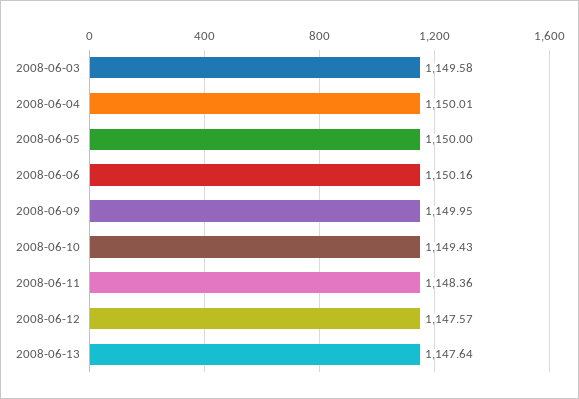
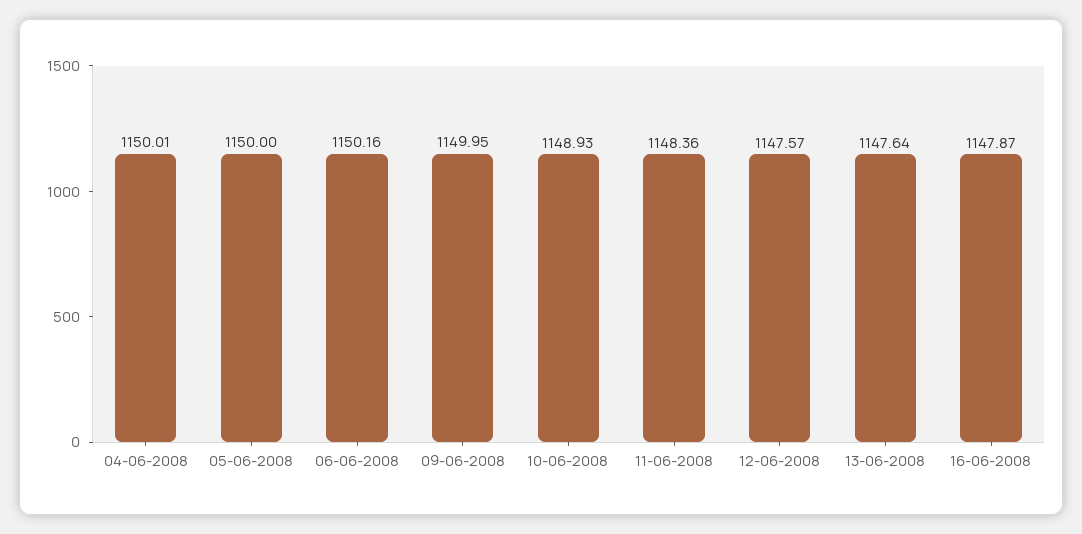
2008-06-03: 1149.58 -> none
2008-06-10: 1149.43 -> 1148.93
16-06-2008: none -> 1147.87

